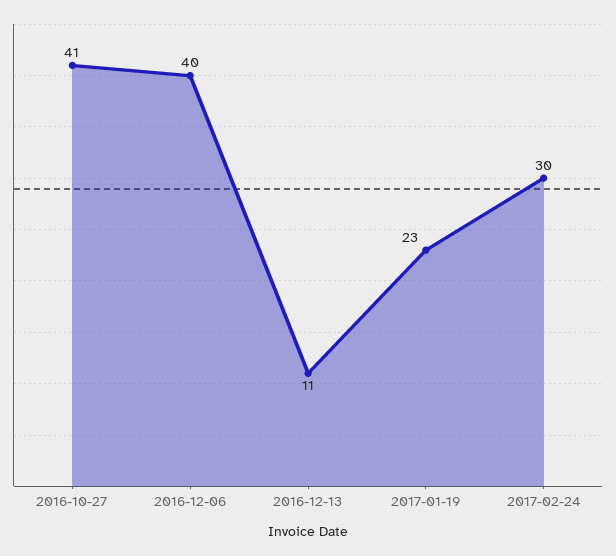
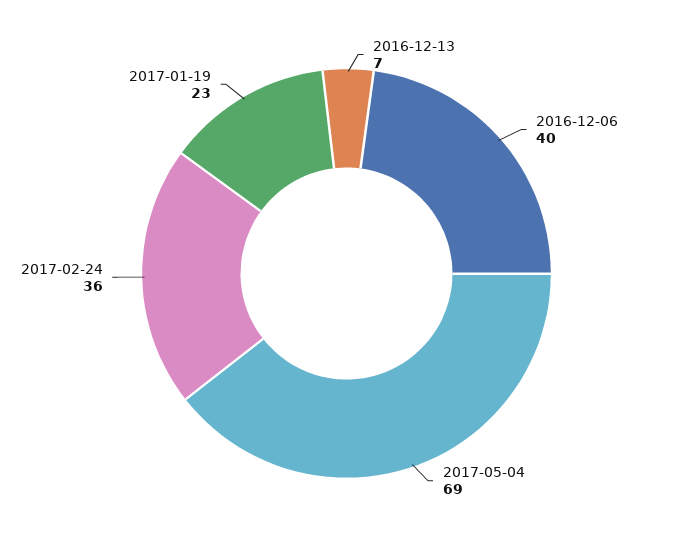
2016-10-27: 41 -> none
2016-12-13: 11 -> 7
2017-02-24: 30 -> 36
2017-05-04: none -> 69

